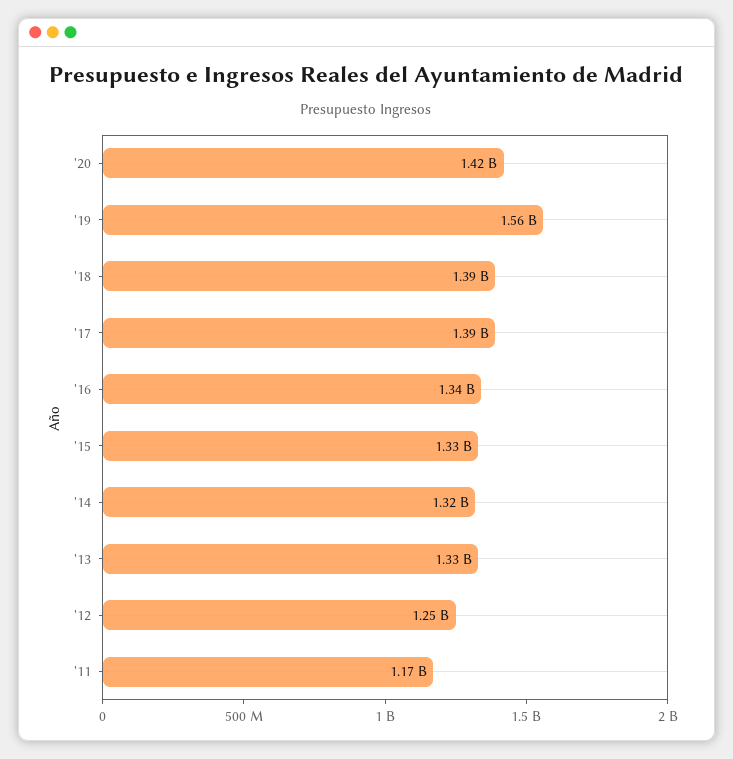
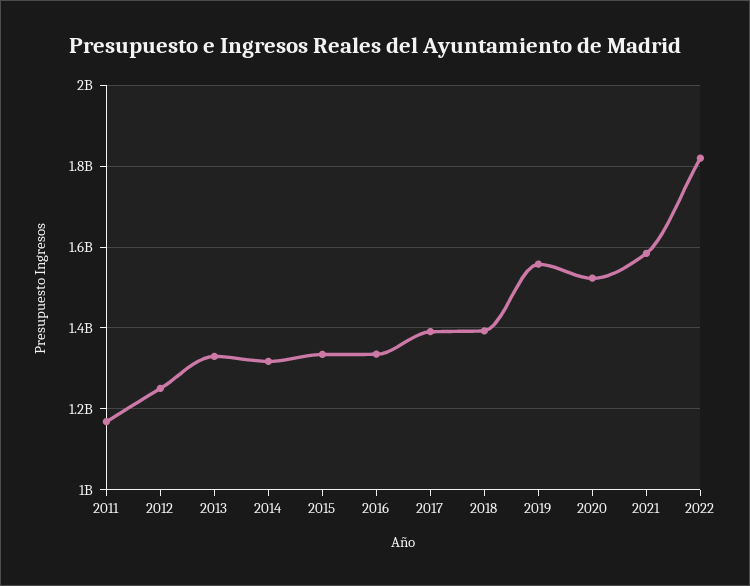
'20: 1420000000 -> 1520000000
2021: none -> 1580000000
2022: none -> 1820000000

